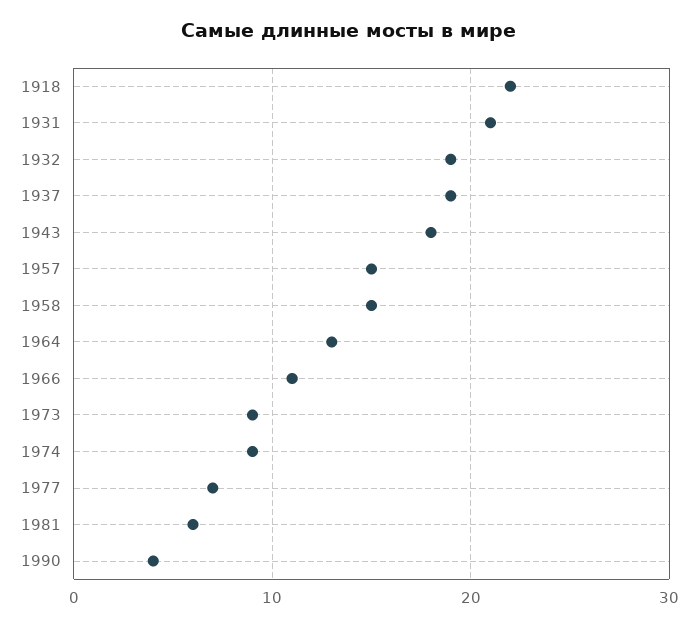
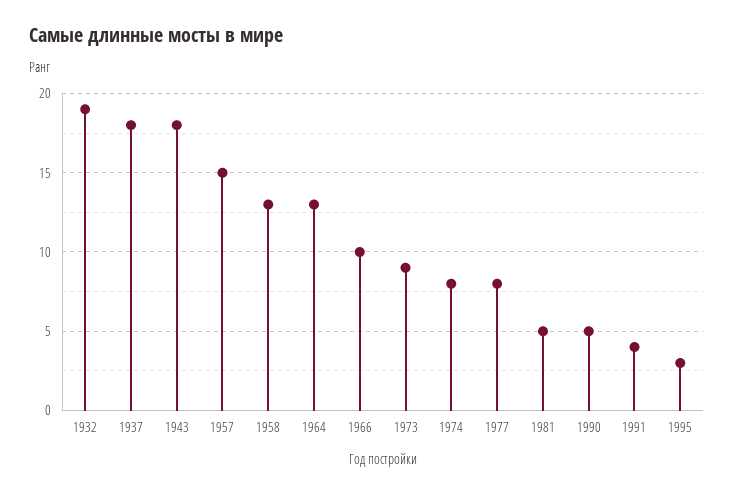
1918: 22 -> none
1931: 21 -> none
1937: 19 -> 18
1958: 15 -> 13
1966: 11 -> 10
1974: 9 -> 8
1977: 7 -> 8
1981: 6 -> 5
1990: 4 -> 5
1991: none -> 4
1995: none -> 3

